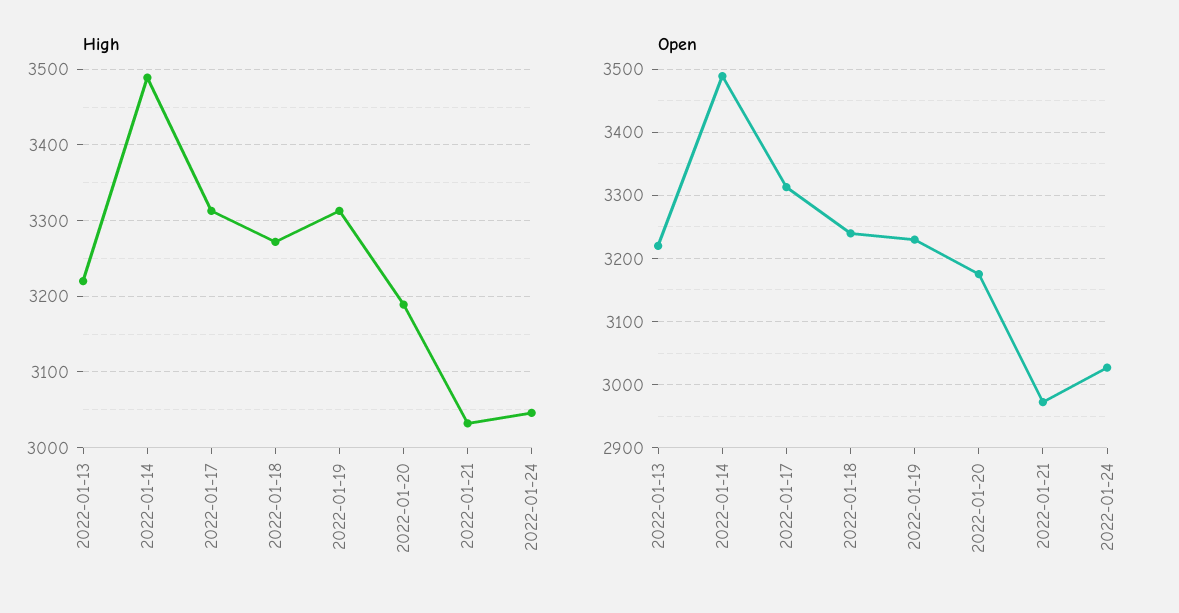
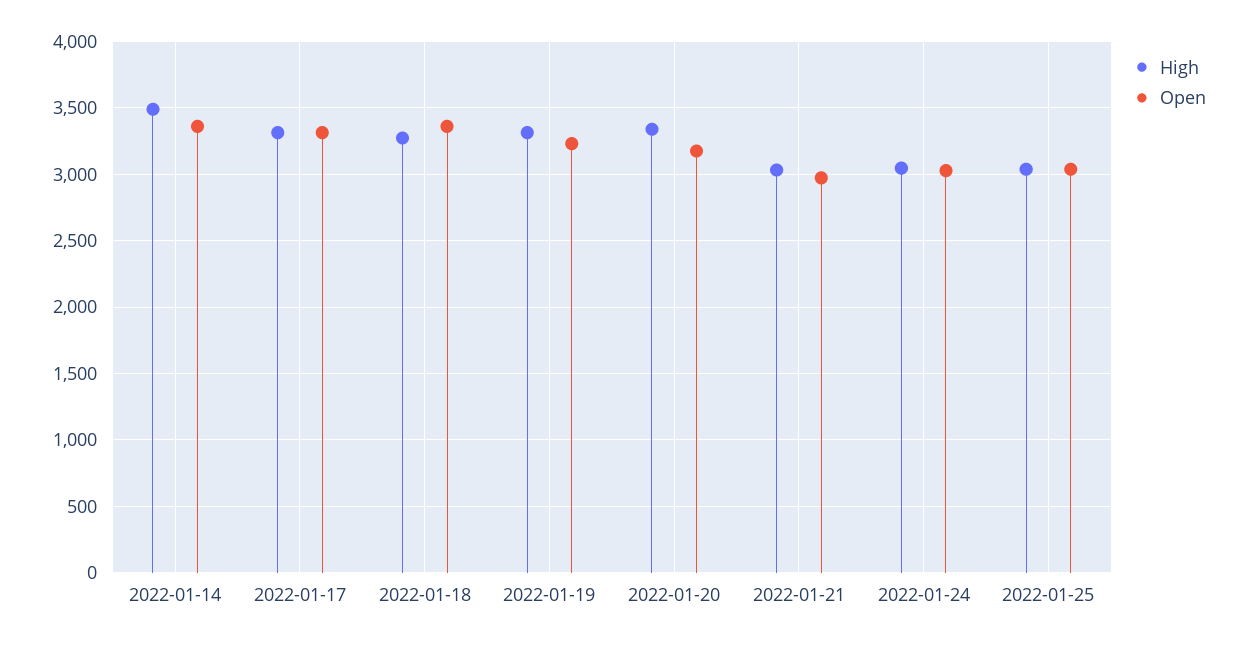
High, 2022-01-13: 3220 -> none
High, 2022-01-20: 3190 -> 3350
Open, 2022-01-13: 3220 -> none
Open, 2022-01-14: 3490 -> 3350
Open, 2022-01-18: 3240 -> 3350
High, 2022-01-25: none -> 3050
Open, 2022-01-25: none -> 3050

